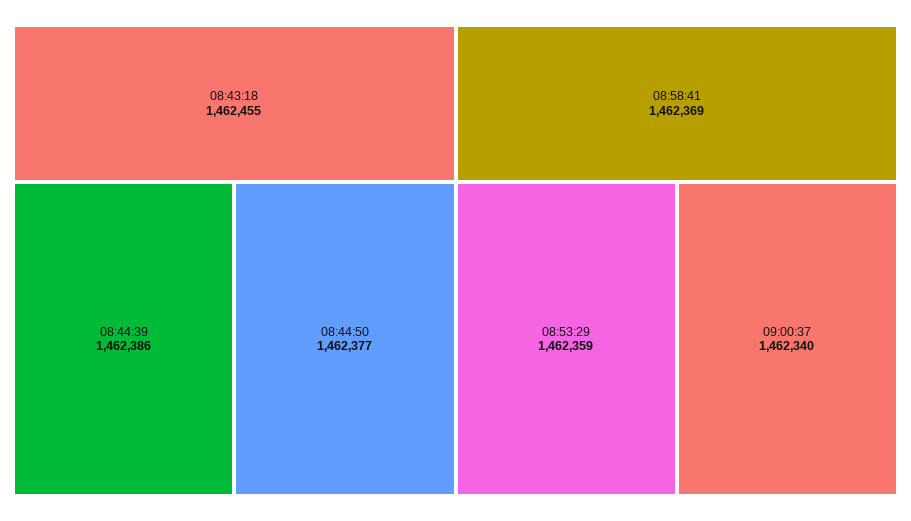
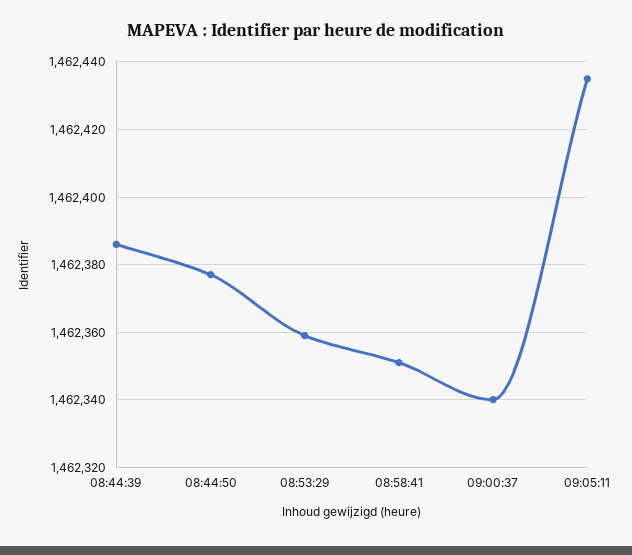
08:43:18: 1462455 -> none
08:58:41: 1462369 -> 1462350
09:05:11: none -> 1462435

